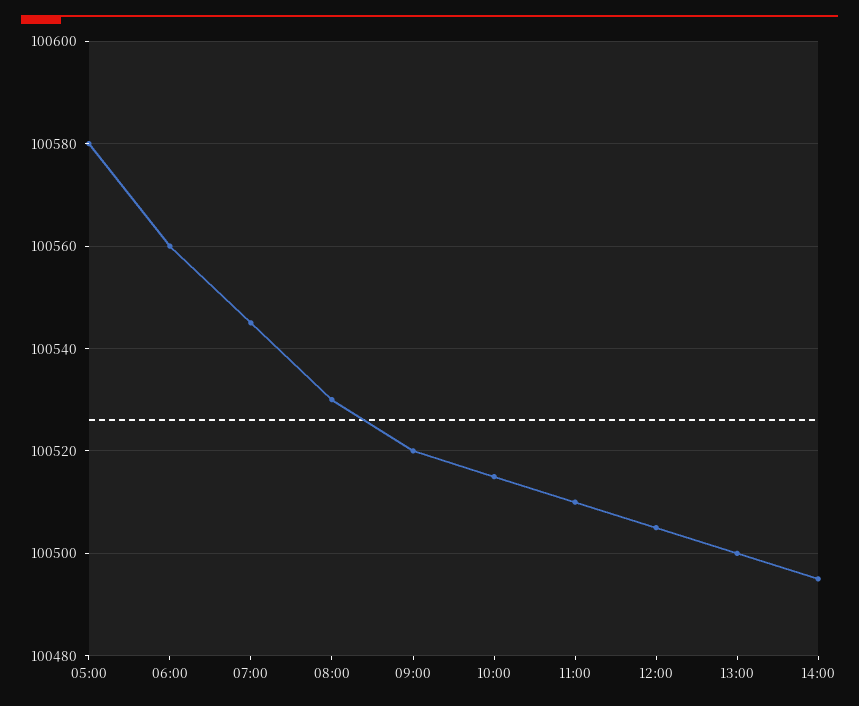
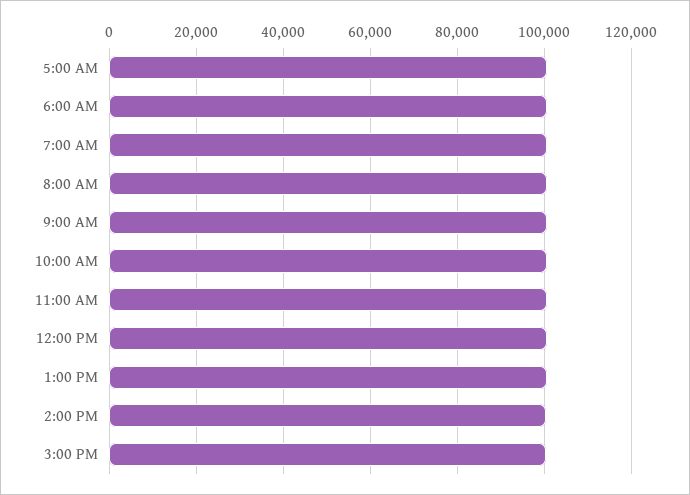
3:00 PM: none -> 100000

